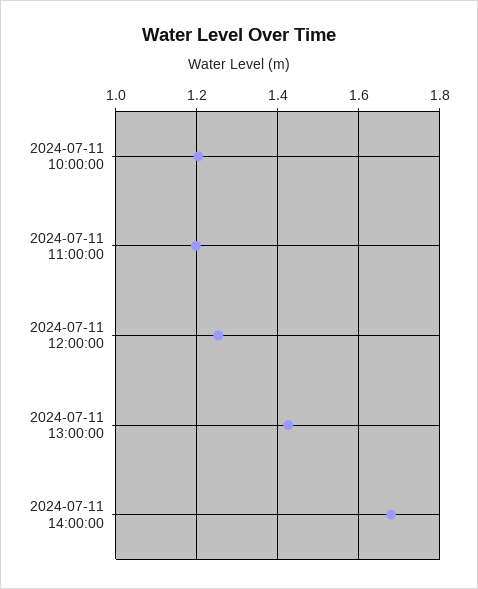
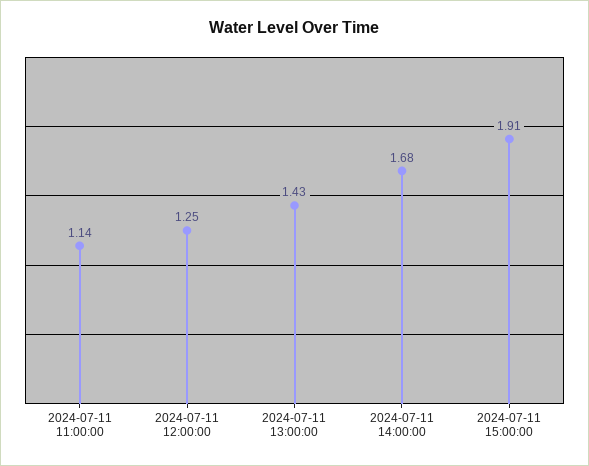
2024-07-11 10:00:00: 1.2 -> none
2024-07-11 11:00:00: 1.2 -> 1.14
2024-07-11 15:00:00: none -> 1.91

